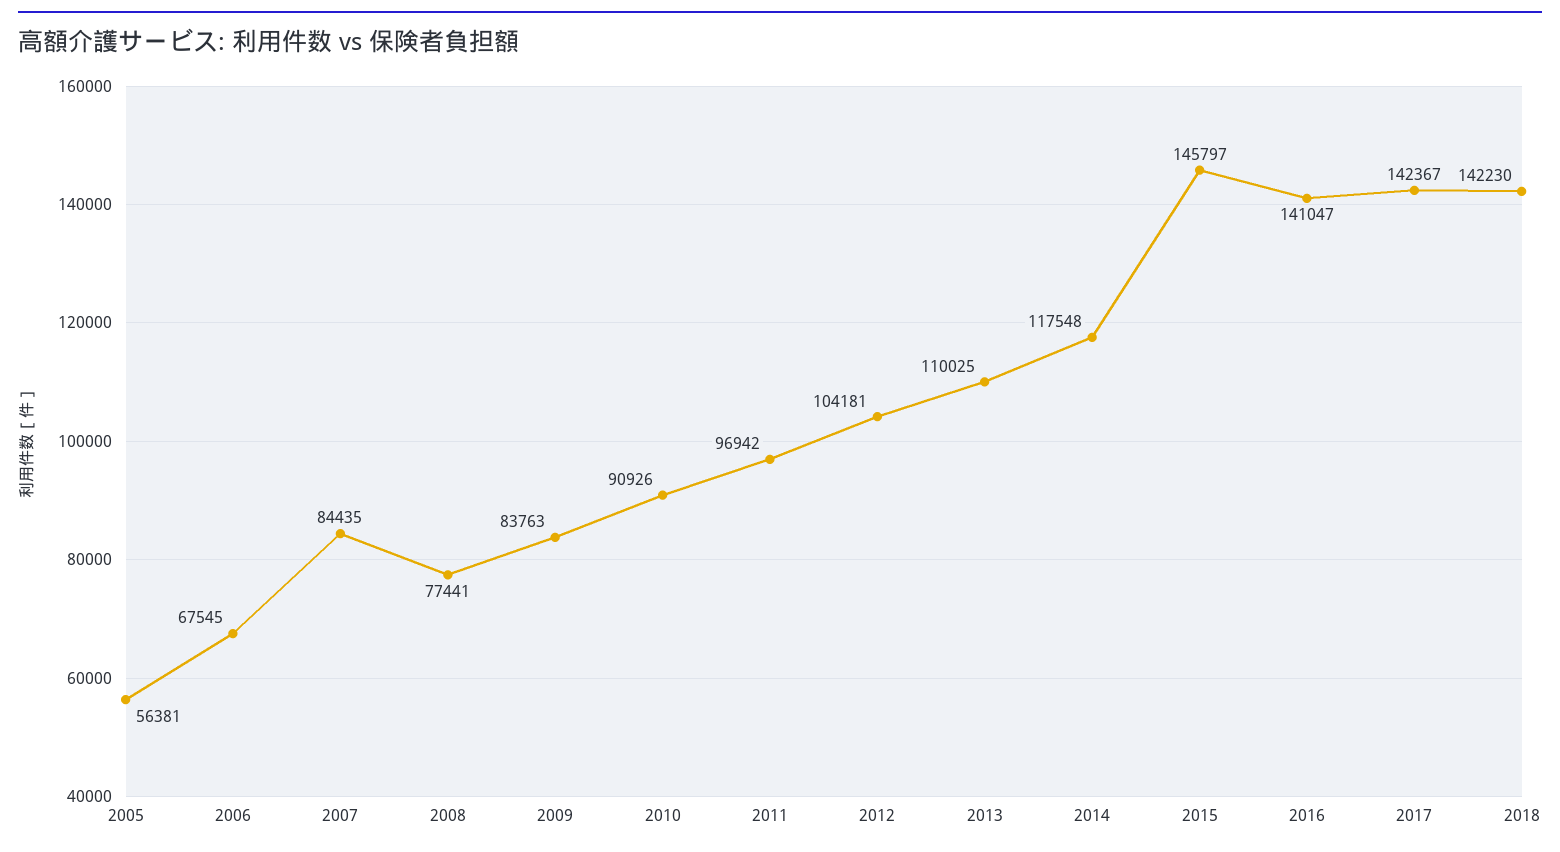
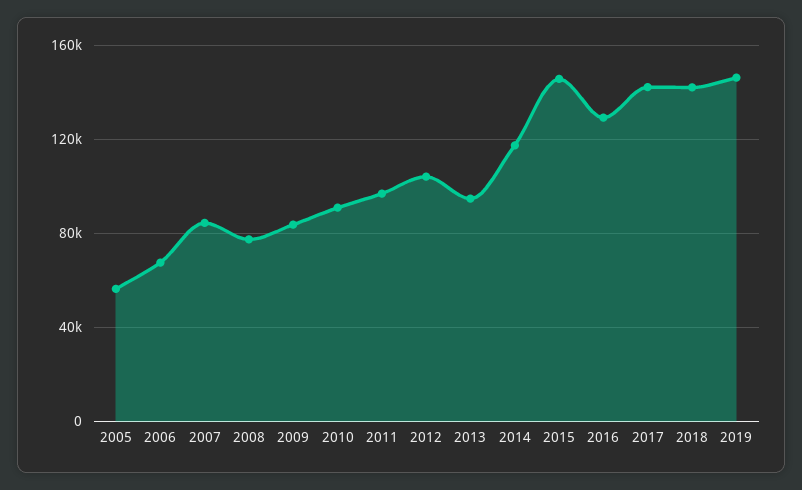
2013: 110025 -> 95000
2016: 141047 -> 130000
2019: none -> 145000

